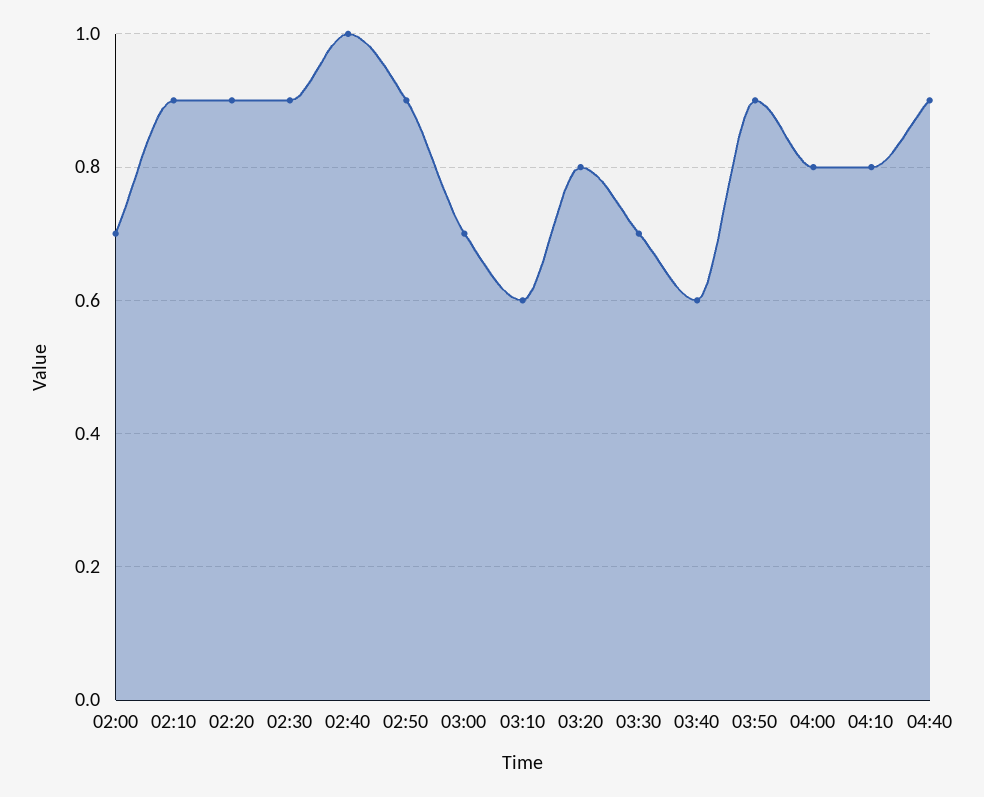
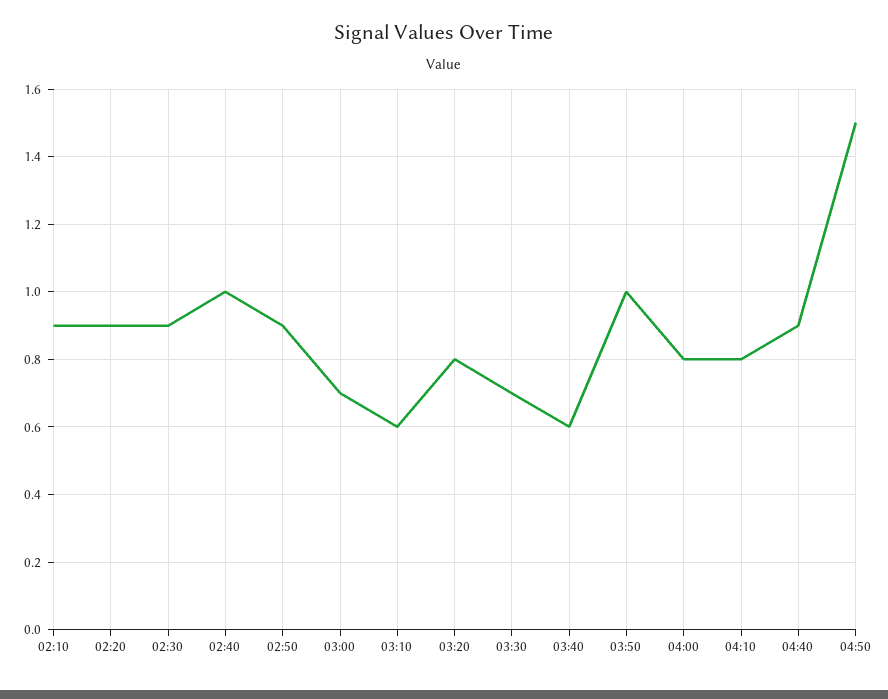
02:00: 0.7 -> none
03:50: 0.9 -> 1
04:50: none -> 1.5

